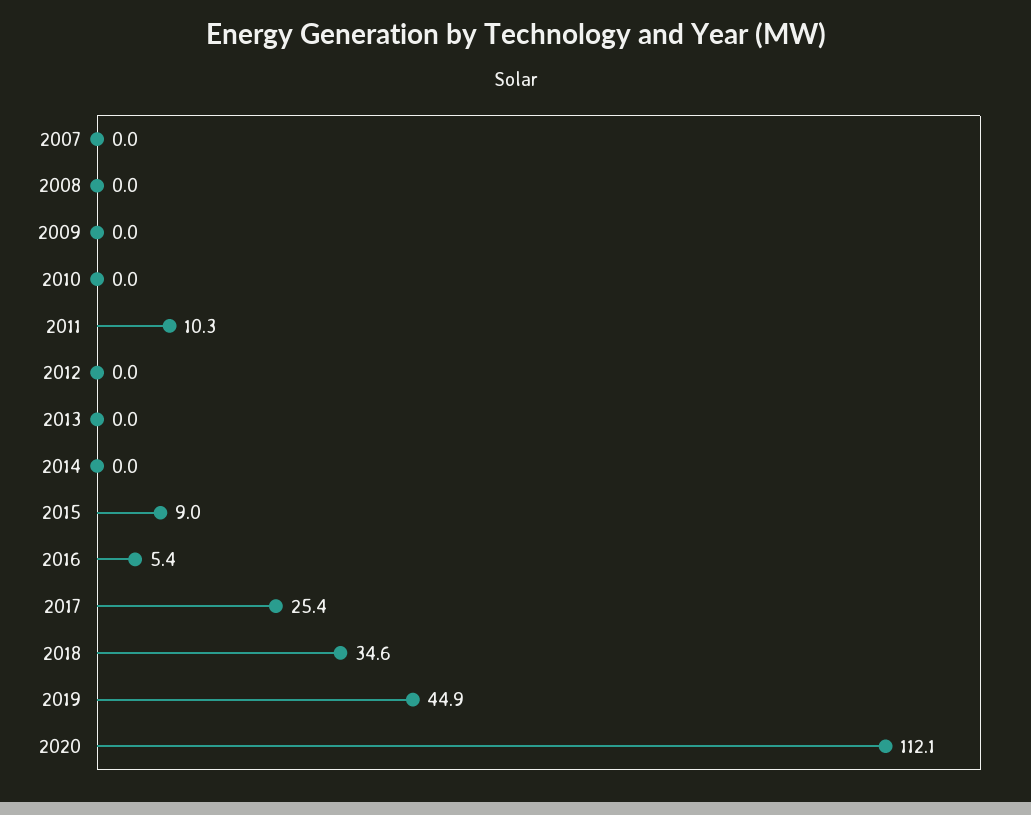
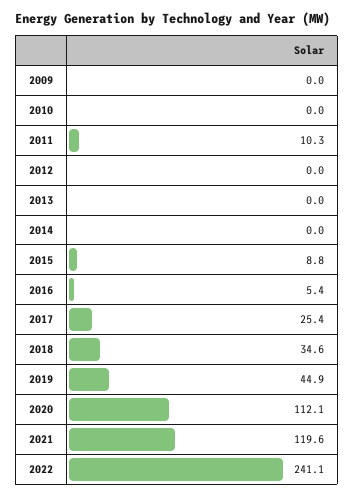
2007: 0 -> none
2008: 0 -> none
2015: 9 -> 8.8
2021: none -> 119.6
2022: none -> 241.1

